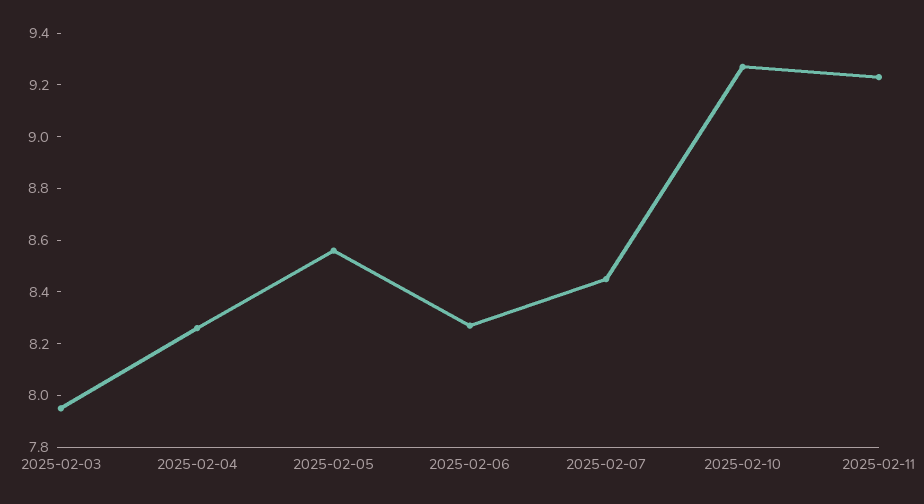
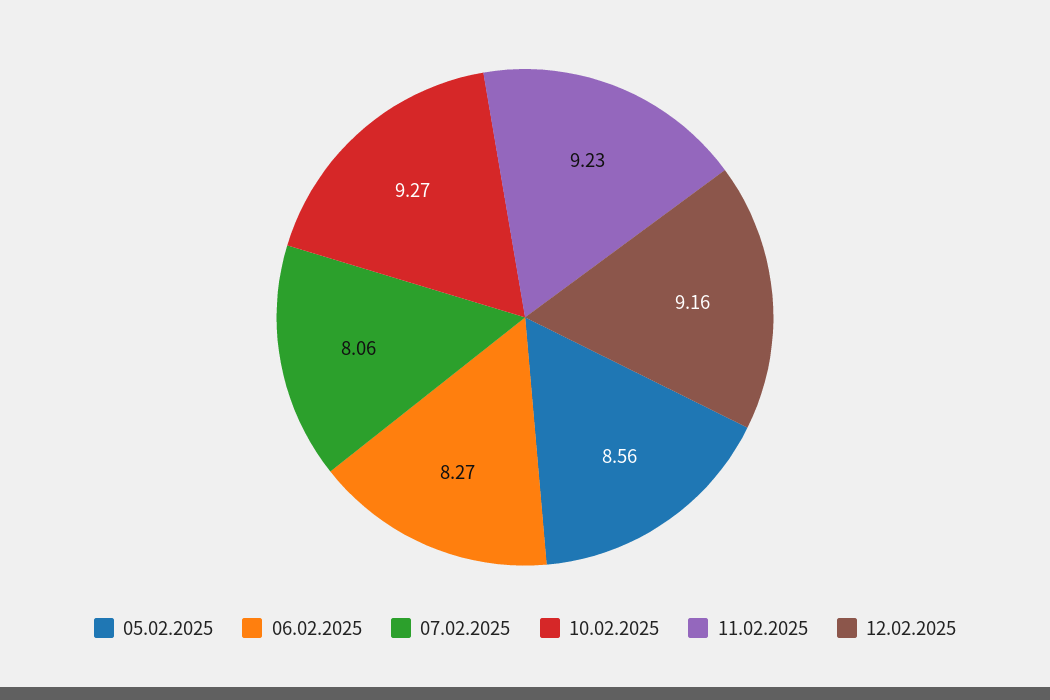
2025-02-03: 7.95 -> none
2025-02-04: 8.25 -> none
2025-02-07: 8.45 -> 8.06
12.02.2025: none -> 9.16

